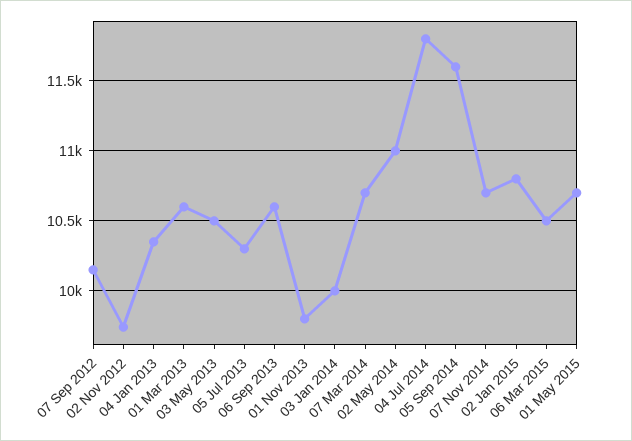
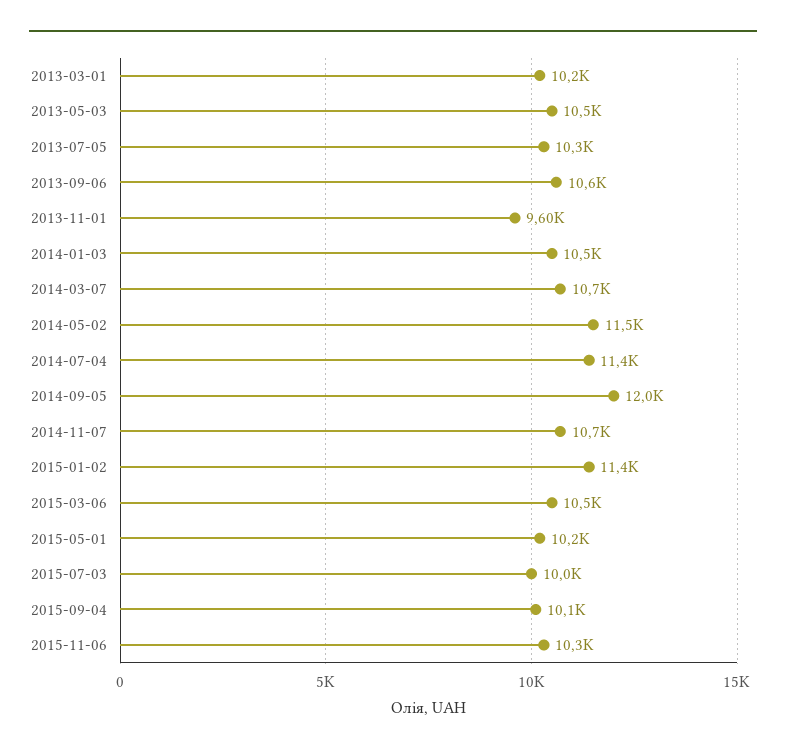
07 Sep 2012: 10150 -> none
02 Nov 2012: 9750 -> none
04 Jan 2013: 10350 -> none
01 Mar 2013: 10600 -> 10200
01 Nov 2013: 9800 -> 9600
03 Jan 2014: 10000 -> 10500
02 May 2014: 11000 -> 11500
04 Jul 2014: 11800 -> 11400
05 Sep 2014: 11600 -> 12000
02 Jan 2015: 10800 -> 11400
01 May 2015: 10700 -> 10200
2015-07-03: none -> 10000
2015-09-04: none -> 10100
2015-11-06: none -> 10300

